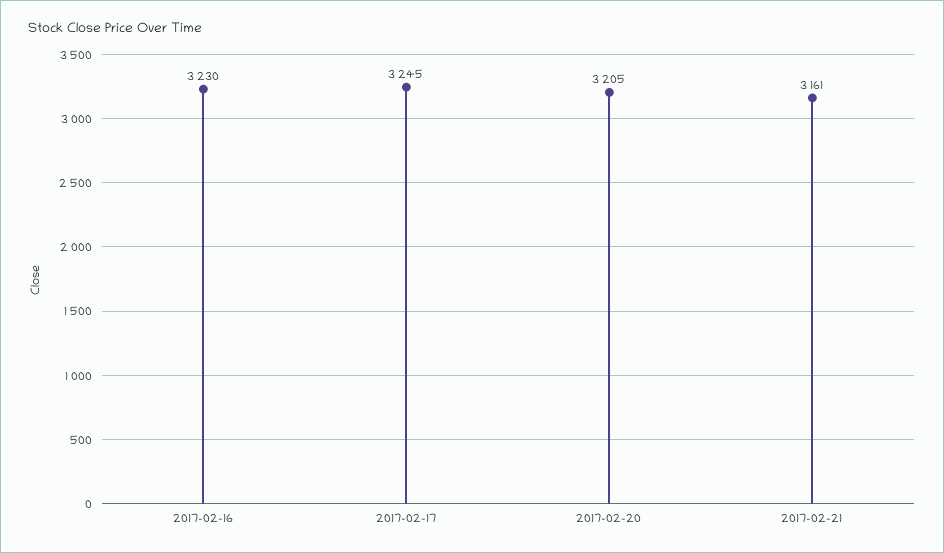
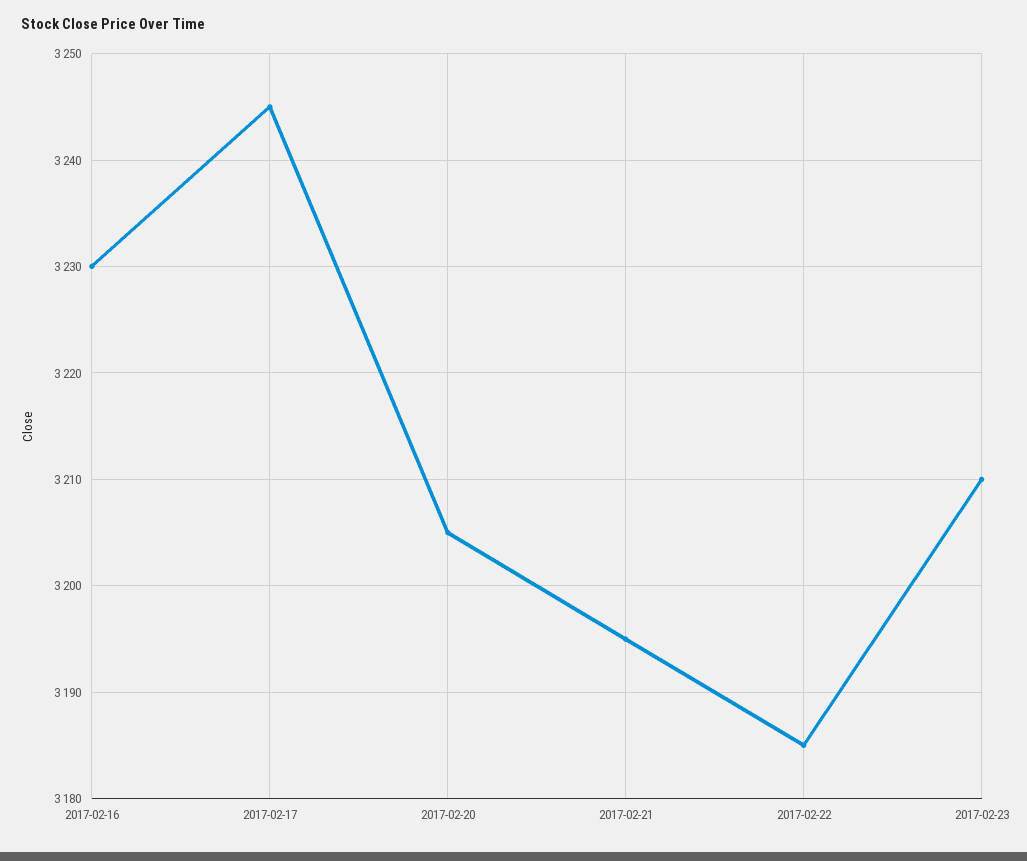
2017-02-21: 3161 -> 3195
2017-02-22: none -> 3185
2017-02-23: none -> 3210

